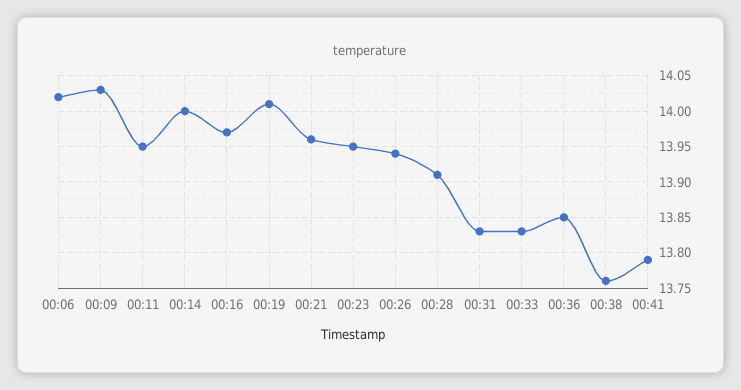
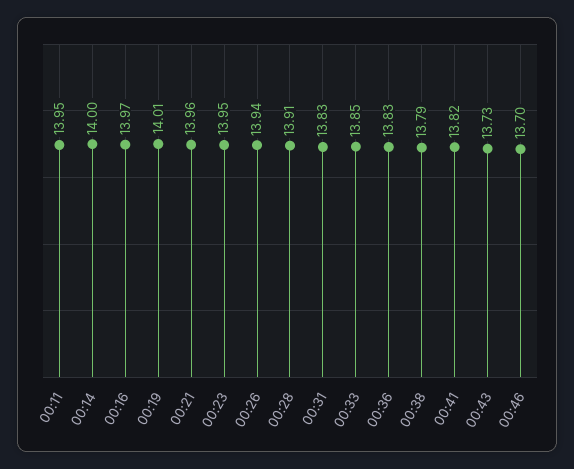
00:06: 14.02 -> none
00:09: 14.03 -> none
00:33: 13.83 -> 13.85
00:36: 13.85 -> 13.83
00:38: 13.76 -> 13.79
00:41: 13.79 -> 13.82
00:43: none -> 13.73
00:46: none -> 13.7

